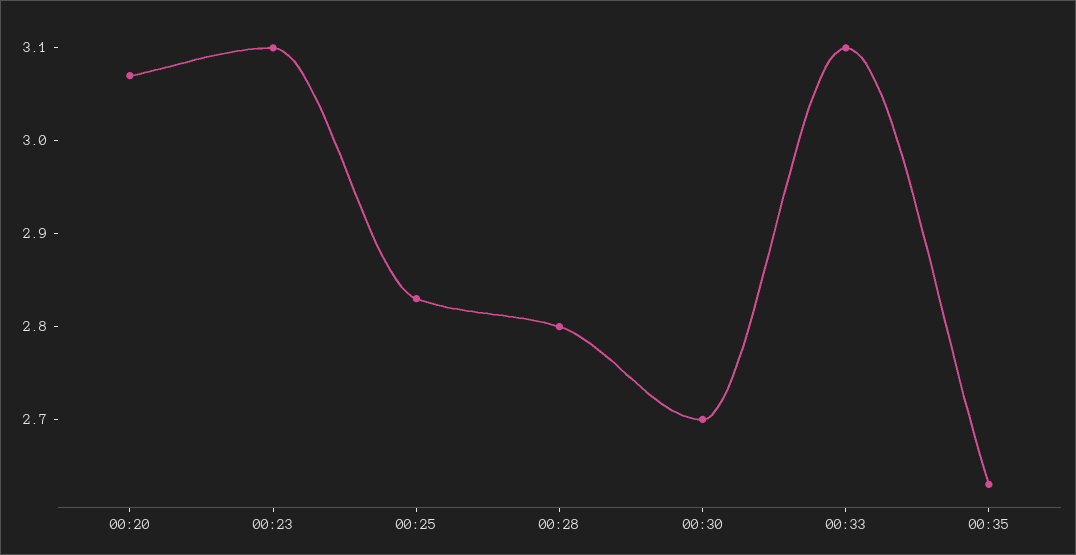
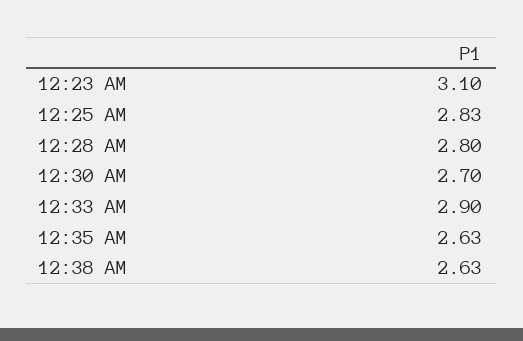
00:20: 3.07 -> none
00:33: 3.1 -> 2.9
12:38 AM: none -> 2.63

